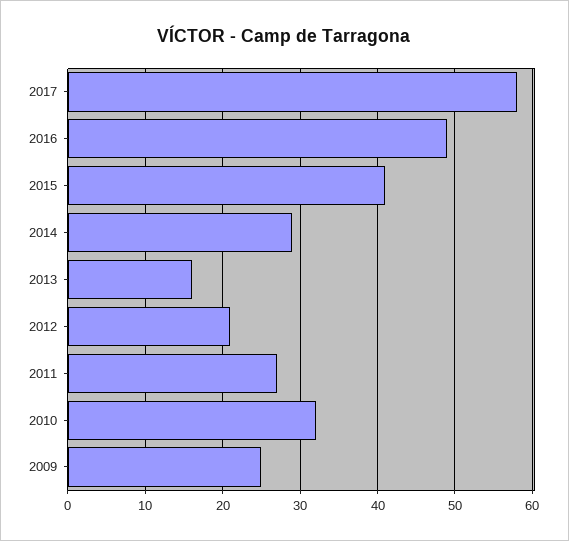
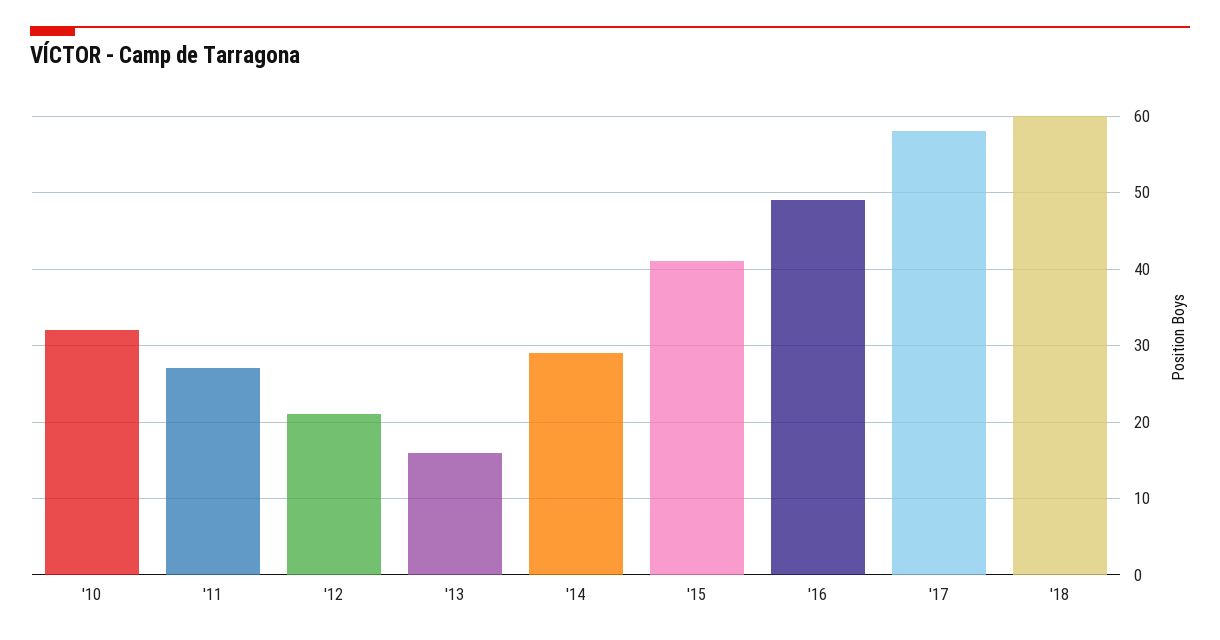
2009: 25 -> none
'18: none -> 60

